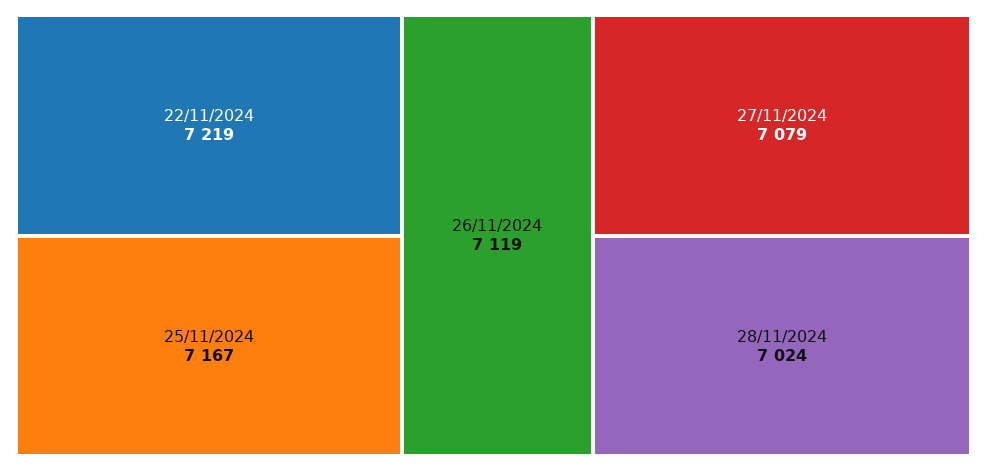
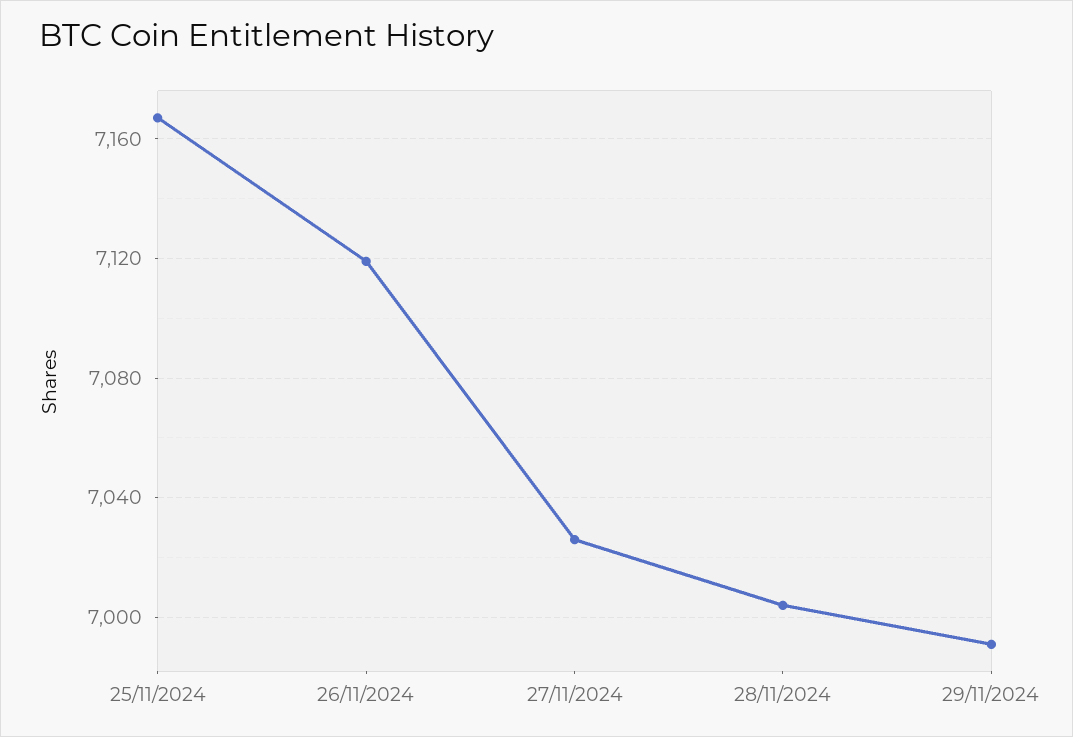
22/11/2024: 7219 -> none
27/11/2024: 7079 -> 7025
28/11/2024: 7024 -> 7005
29/11/2024: none -> 6990

